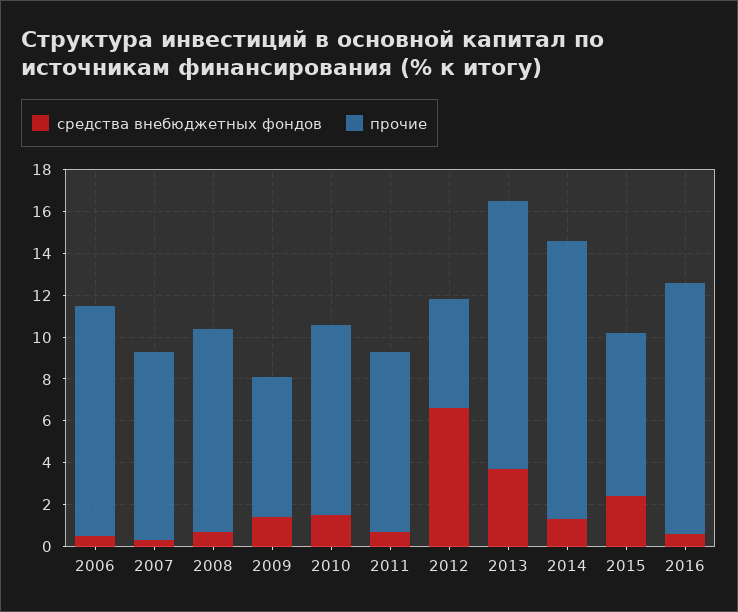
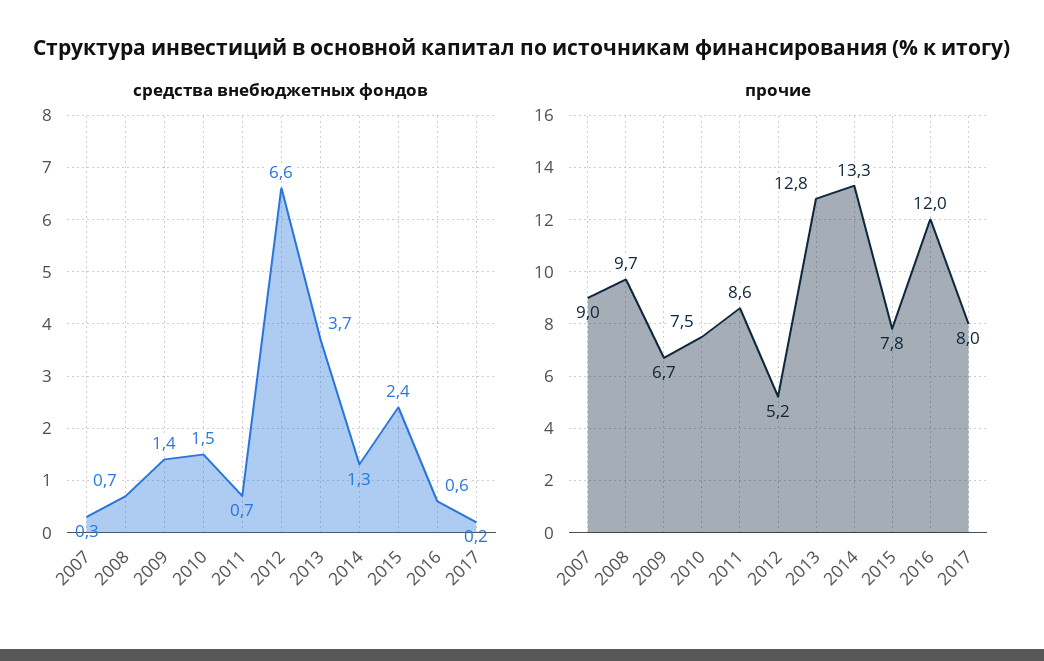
средства внебюджетных фондов, 2006: 0.5 -> none
прочие, 2006: 11 -> none
прочие, 2010: 9 -> 7.5
средства внебюджетных фондов, 2017: none -> 0.2
прочие, 2017: none -> 8

